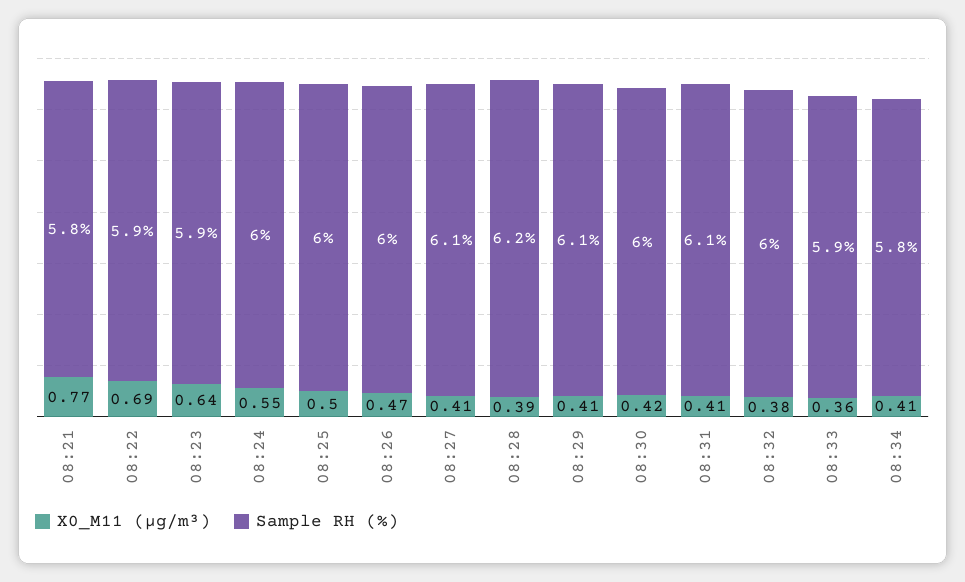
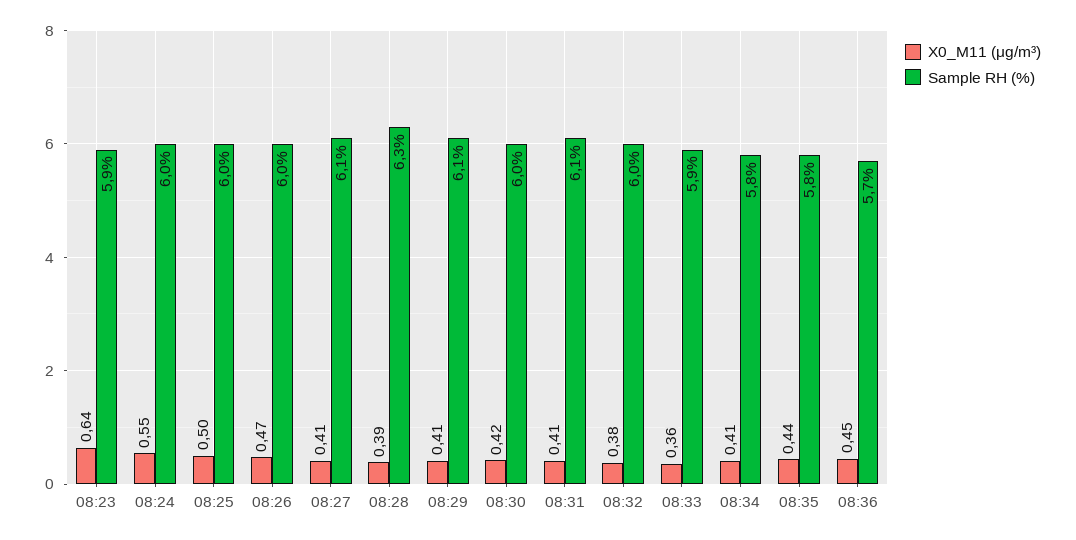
X0_M11 (μg/m³), 08:21: 0.77 -> none
Sample RH (%), 08:21: 5.8 -> none
X0_M11 (μg/m³), 08:22: 0.69 -> none
Sample RH (%), 08:22: 5.9 -> none
Sample RH (%), 08:28: 6.2 -> 6.3
X0_M11 (μg/m³), 08:35: none -> 0.44
Sample RH (%), 08:35: none -> 5.8
X0_M11 (μg/m³), 08:36: none -> 0.45
Sample RH (%), 08:36: none -> 5.7

